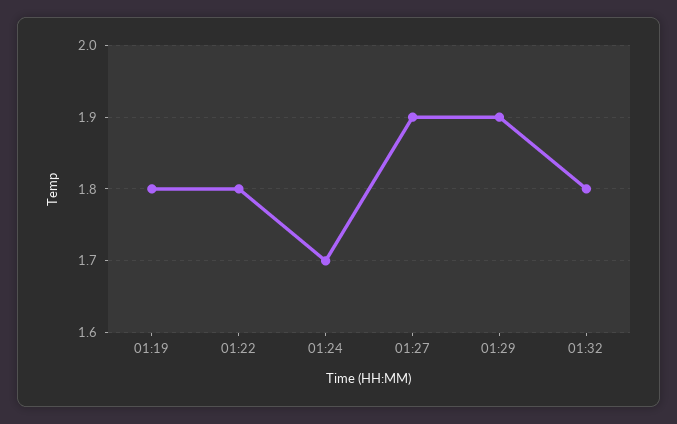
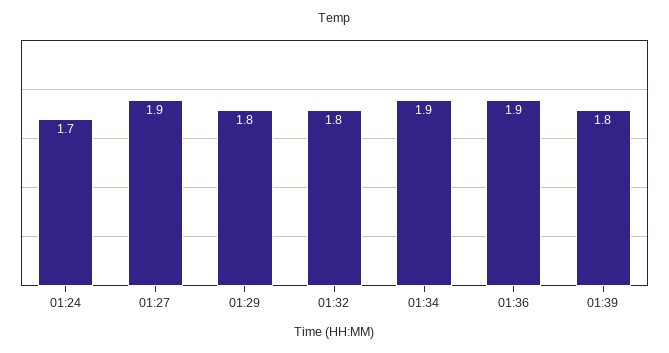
01:19: 1.8 -> none
01:22: 1.8 -> none
01:29: 1.9 -> 1.8
01:34: none -> 1.9
01:36: none -> 1.9
01:39: none -> 1.8

